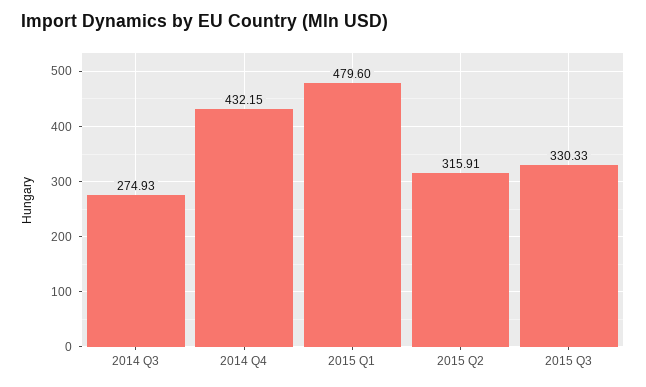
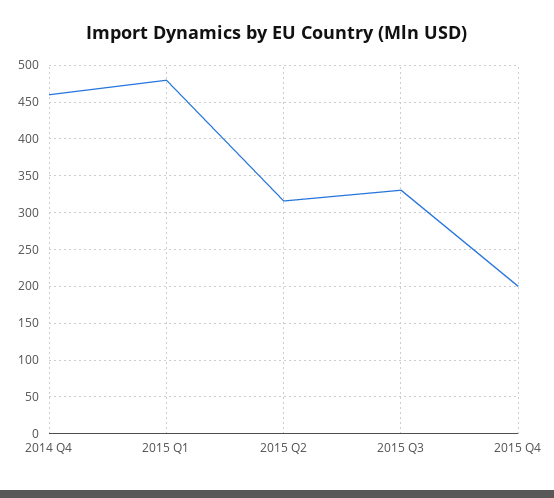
2014 Q3: 274.93 -> none
2014 Q4: 432.15 -> 460
2015 Q4: none -> 200

